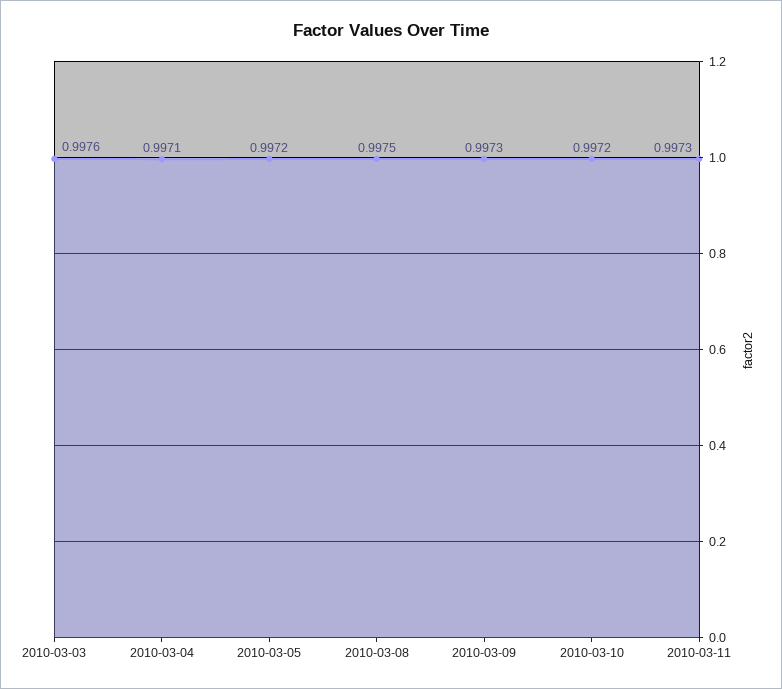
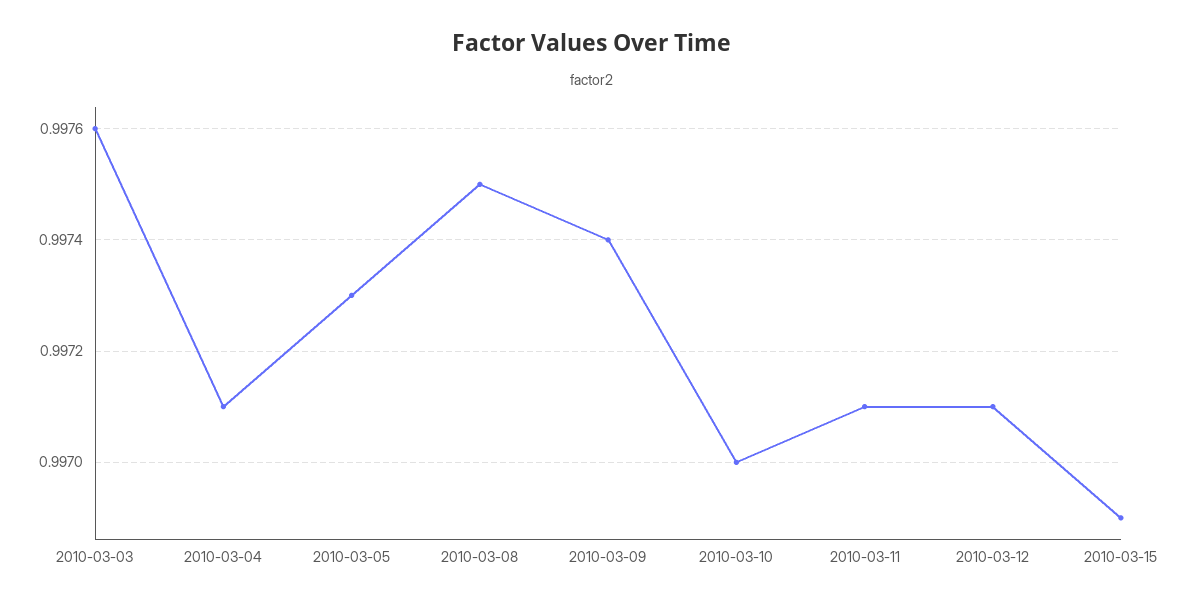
2010-03-05: 0.9972 -> 0.9973
2010-03-09: 0.9973 -> 0.9974
2010-03-10: 0.9972 -> 0.997
2010-03-11: 0.9973 -> 0.9971
2010-03-12: none -> 0.9971
2010-03-15: none -> 0.9969

